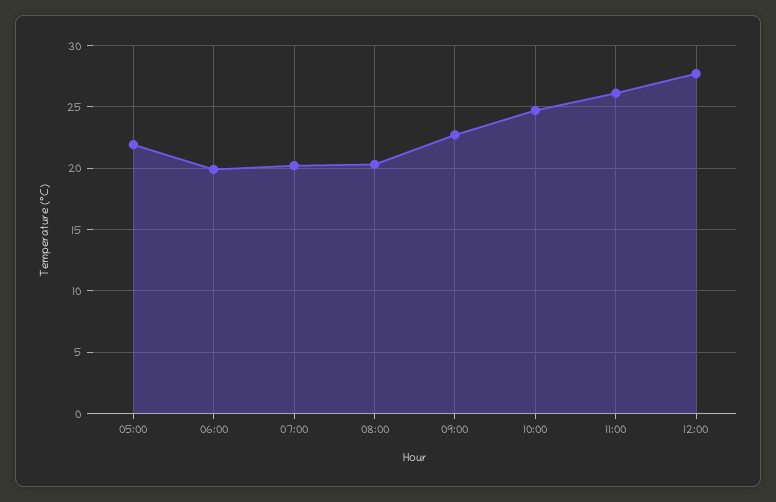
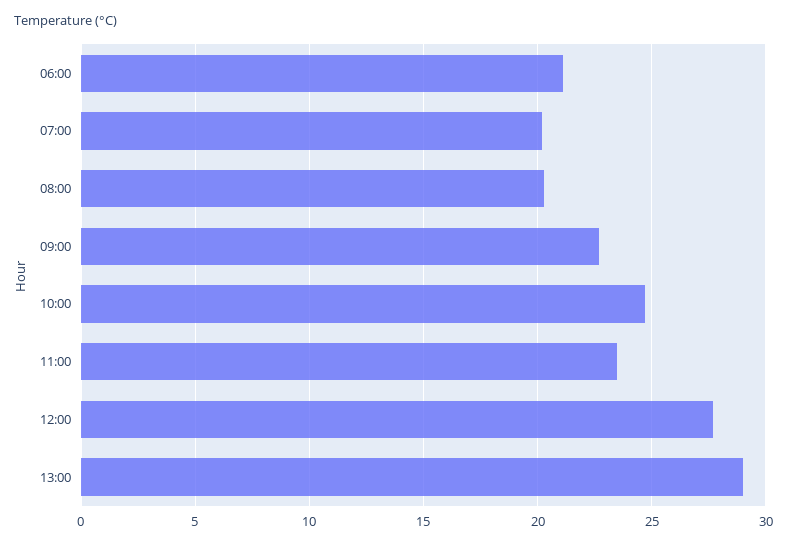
05:00: 22 -> none
06:00: 20 -> 21
11:00: 26 -> 23.5
13:00: none -> 29

